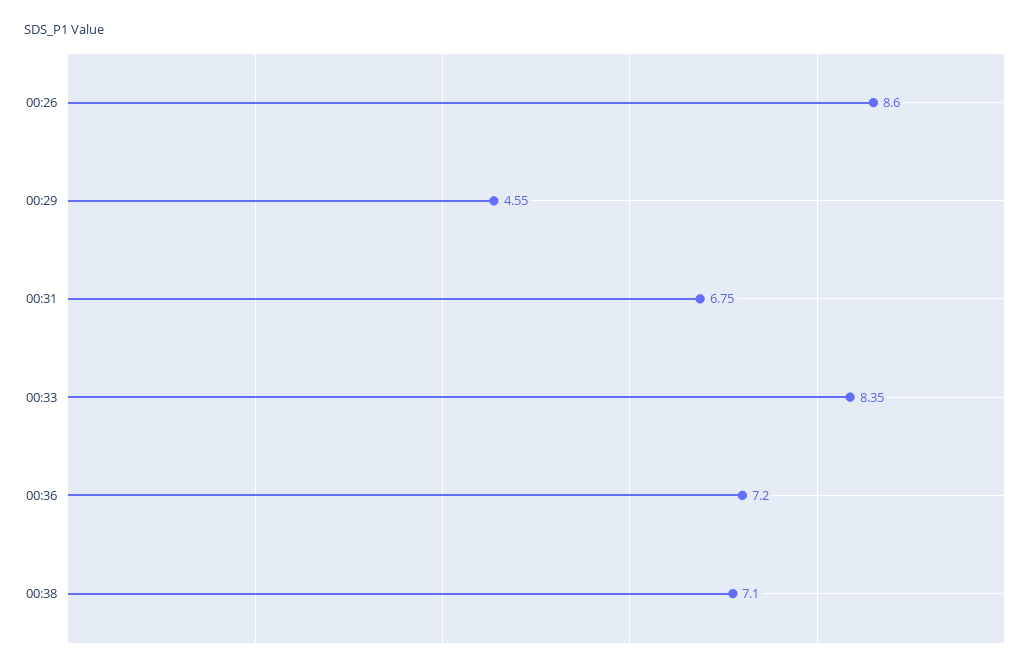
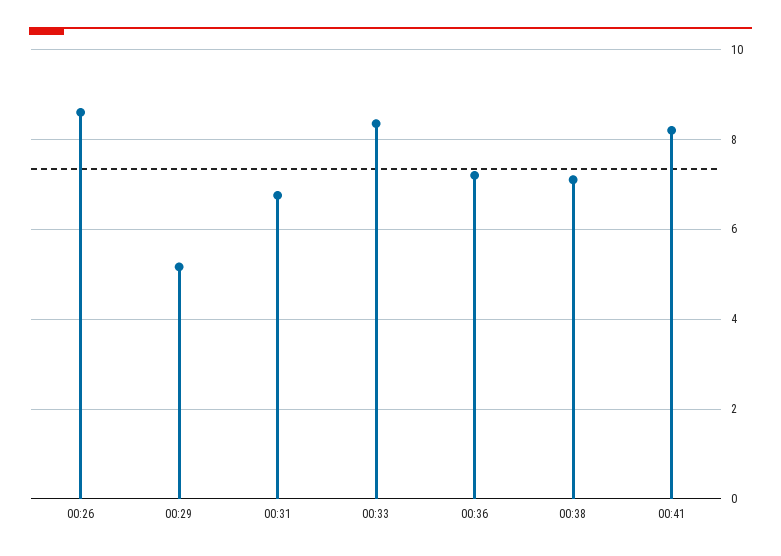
00:29: 4.55 -> 5.2
00:41: none -> 8.2

